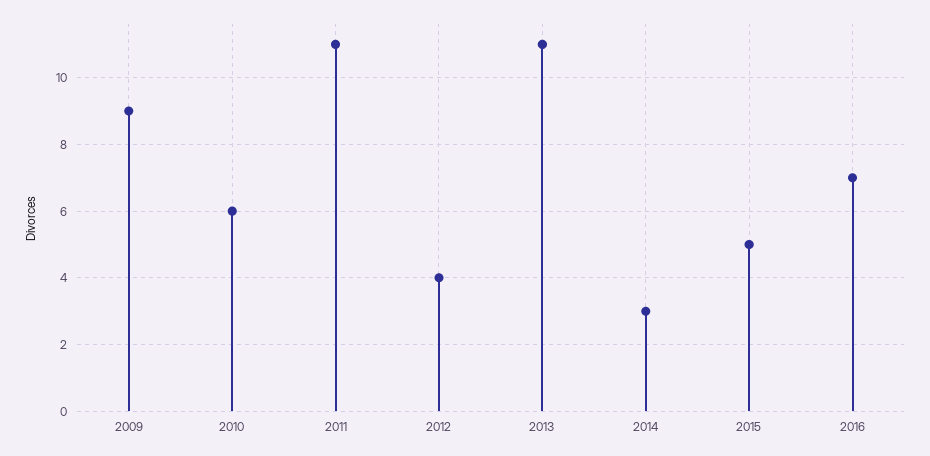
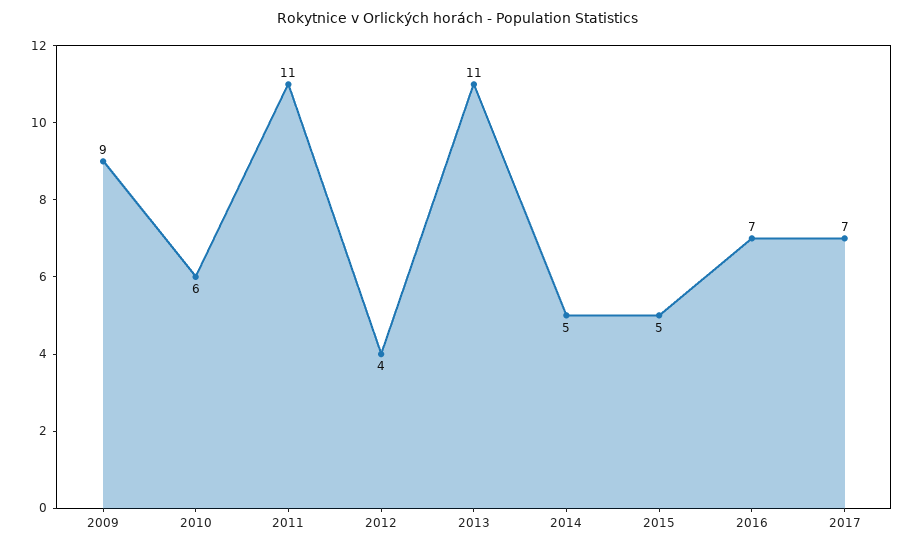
2014: 3 -> 5
2017: none -> 7

